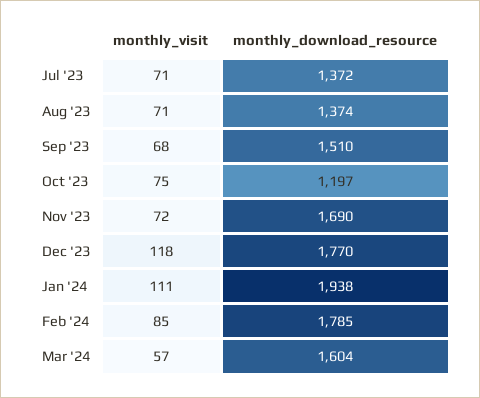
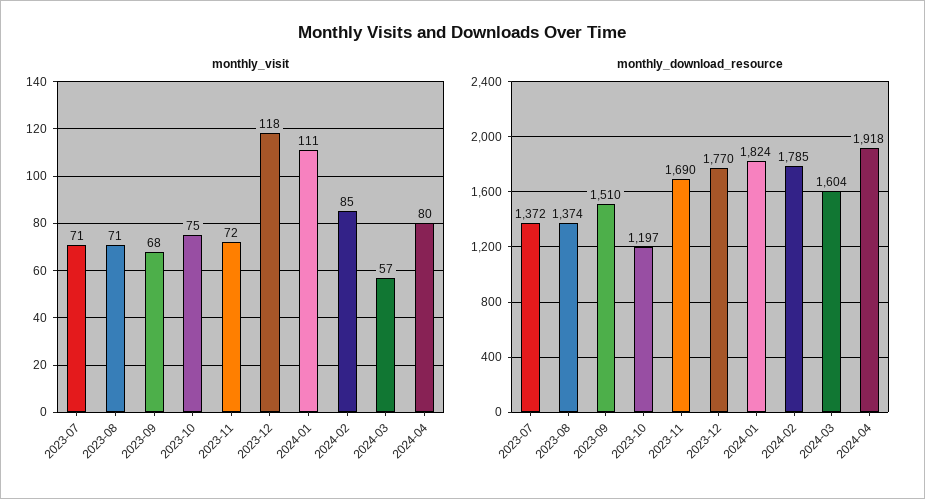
monthly_download_resource, Jan '24: 1938 -> 1824
monthly_visit, 2024-04: none -> 80
monthly_download_resource, 2024-04: none -> 1918

